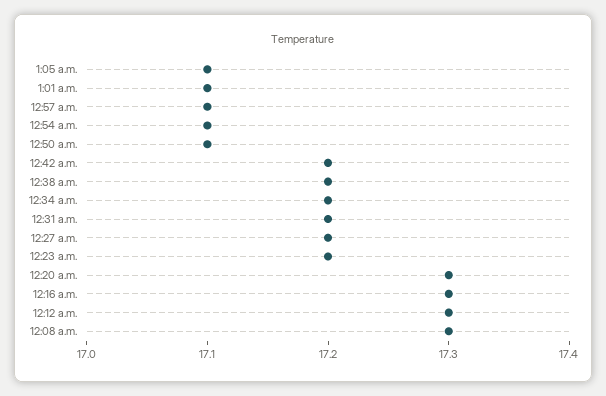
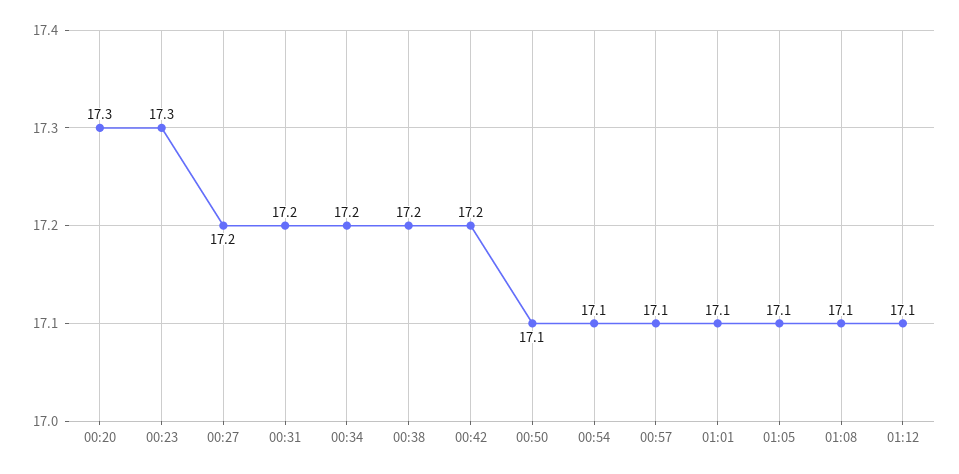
12:23 a.m.: 17.2 -> 17.3
12:16 a.m.: 17.3 -> none
12:12 a.m.: 17.3 -> none
12:08 a.m.: 17.3 -> none
01:08: none -> 17.1
01:12: none -> 17.1

